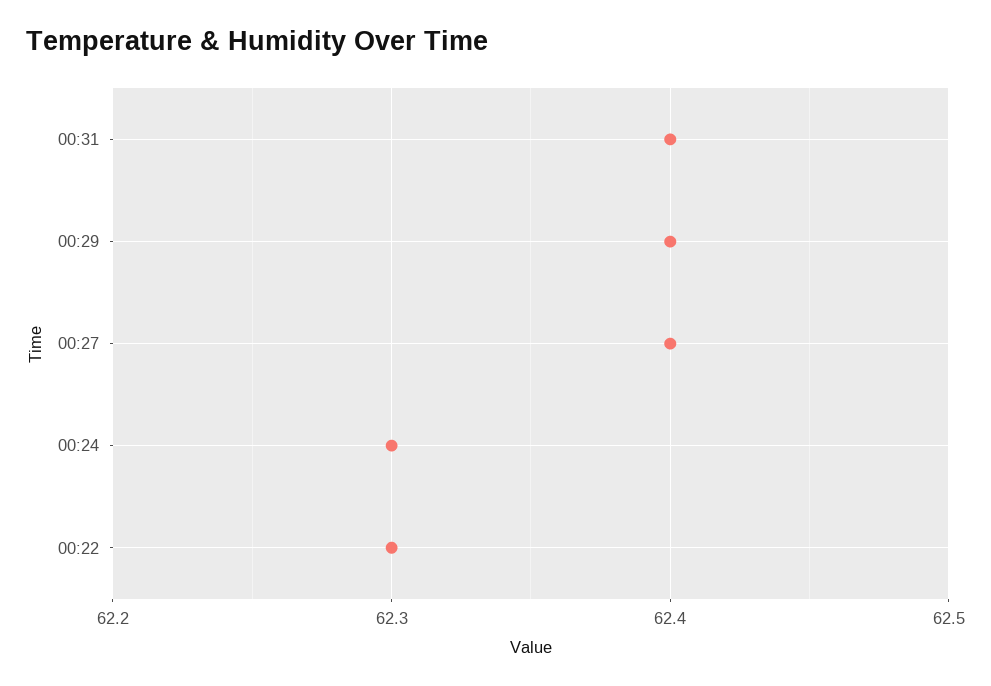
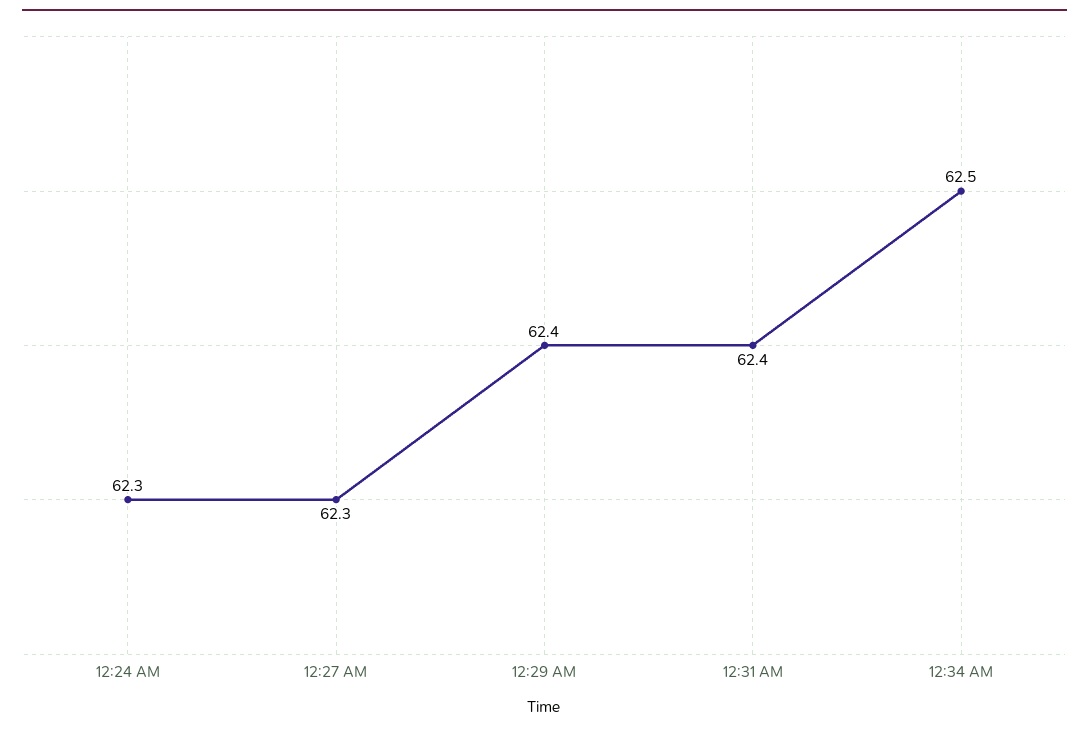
00:27: 62.4 -> 62.3
00:22: 62.3 -> none
12:34 AM: none -> 62.5

